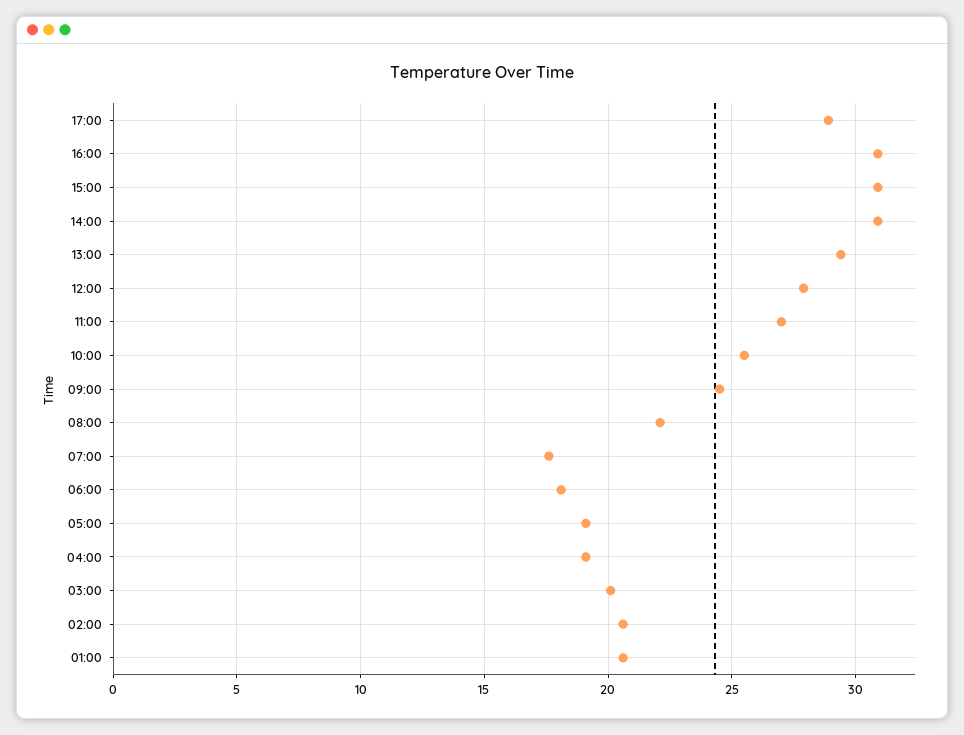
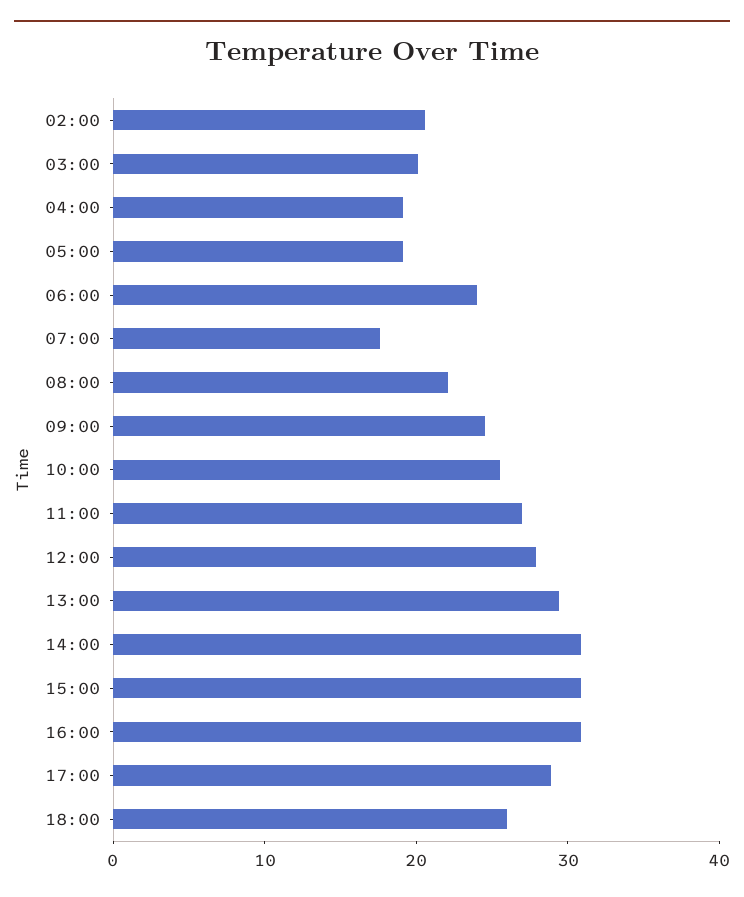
06:00: 18 -> 24
01:00: 20.5 -> none
18:00: none -> 26

